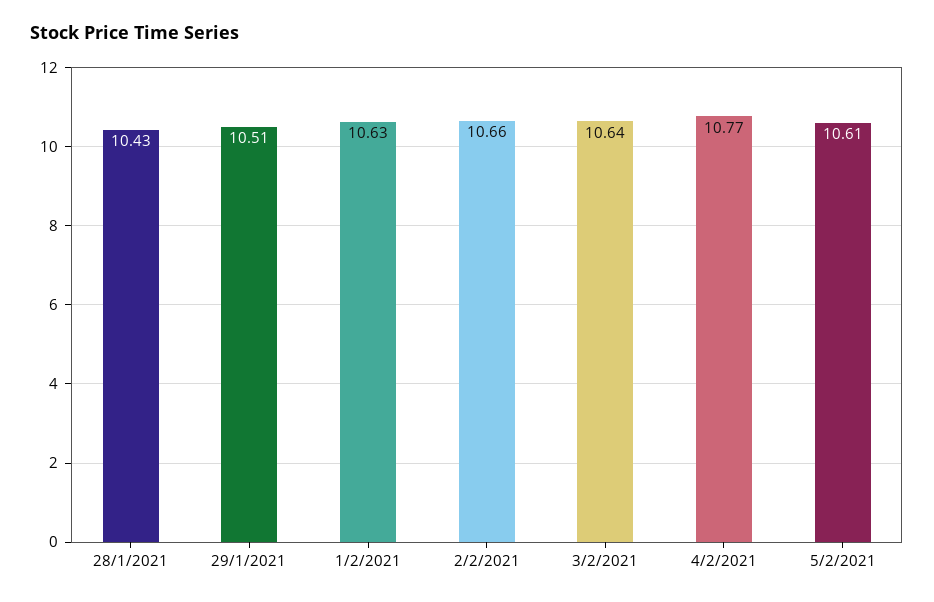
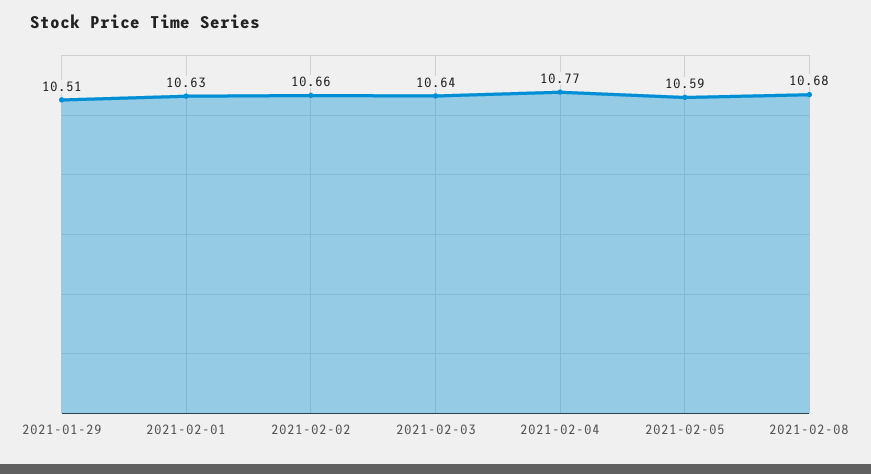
28/1/2021: 10.43 -> none
5/2/2021: 10.61 -> 10.59
2021-02-08: none -> 10.68

